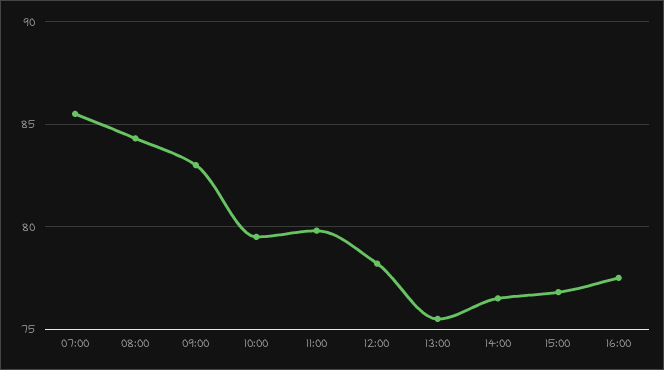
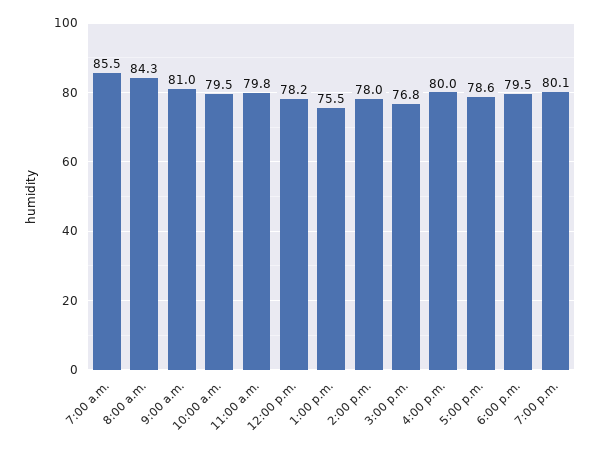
09:00: 83 -> 81
14:00: 76.5 -> 78
16:00: 77.5 -> 80
5:00 p.m.: none -> 78.6
6:00 p.m.: none -> 79.5
7:00 p.m.: none -> 80.1

